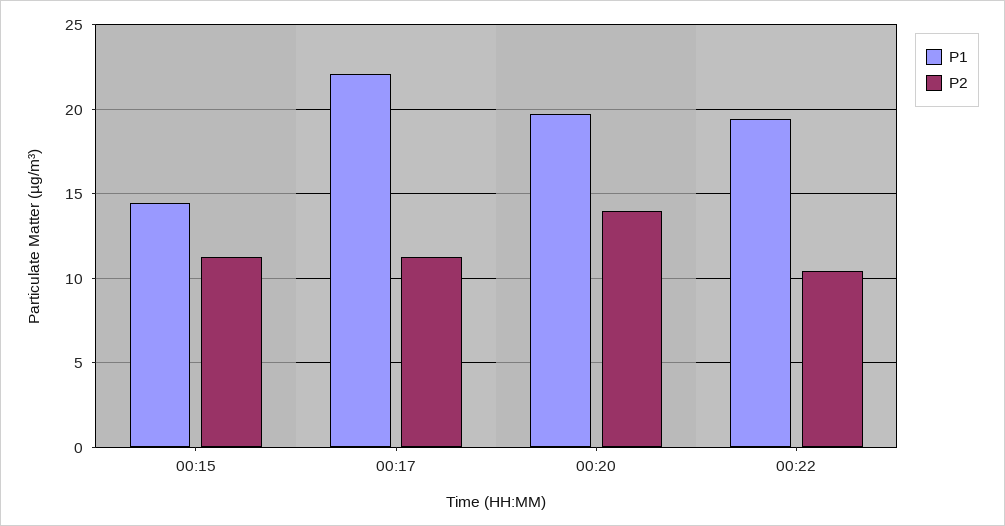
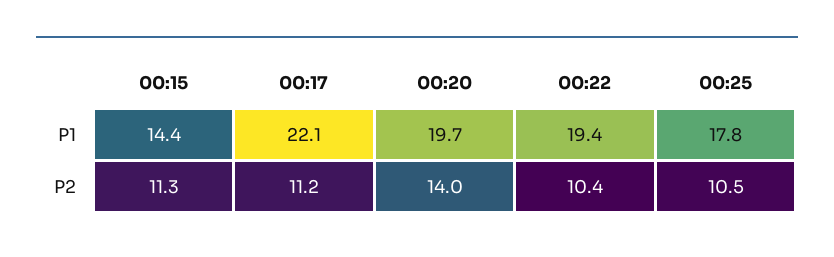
P1, 00:25: none -> 17.8
P2, 00:25: none -> 10.5

